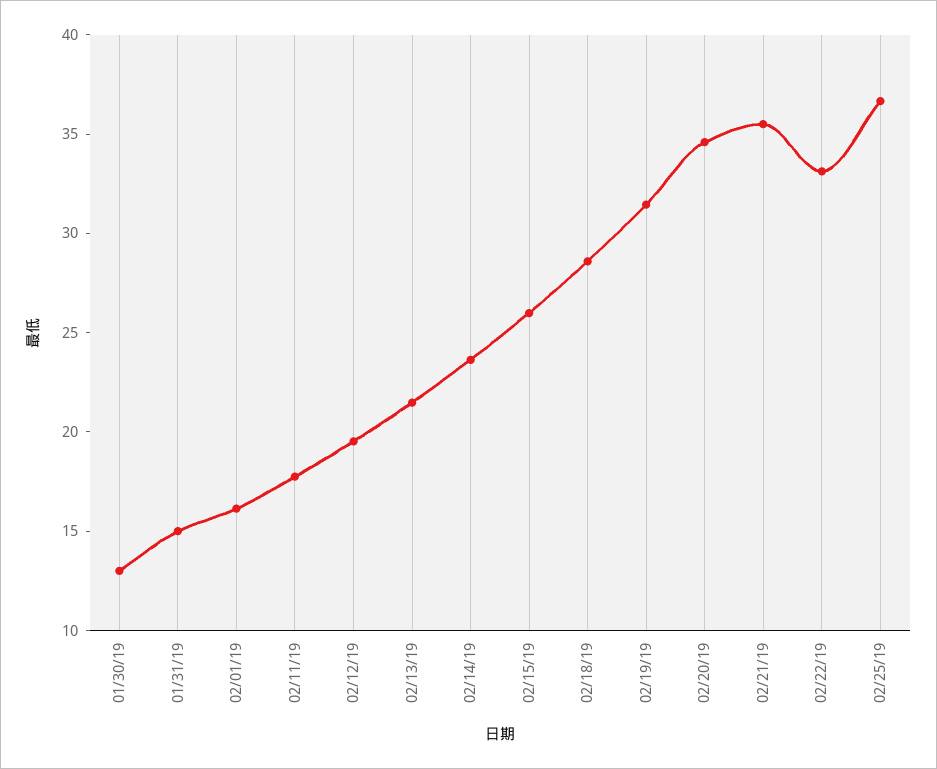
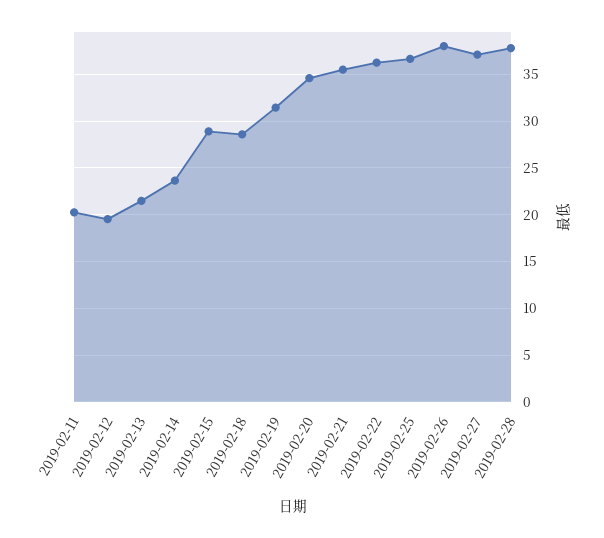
01/30/19: 13 -> none
01/31/19: 15 -> none
02/01/19: 16 -> none
02/11/19: 18 -> 20
02/15/19: 26 -> 29
02/22/19: 33 -> 36
2019-02-26: none -> 38
2019-02-27: none -> 37
2019-02-28: none -> 38

